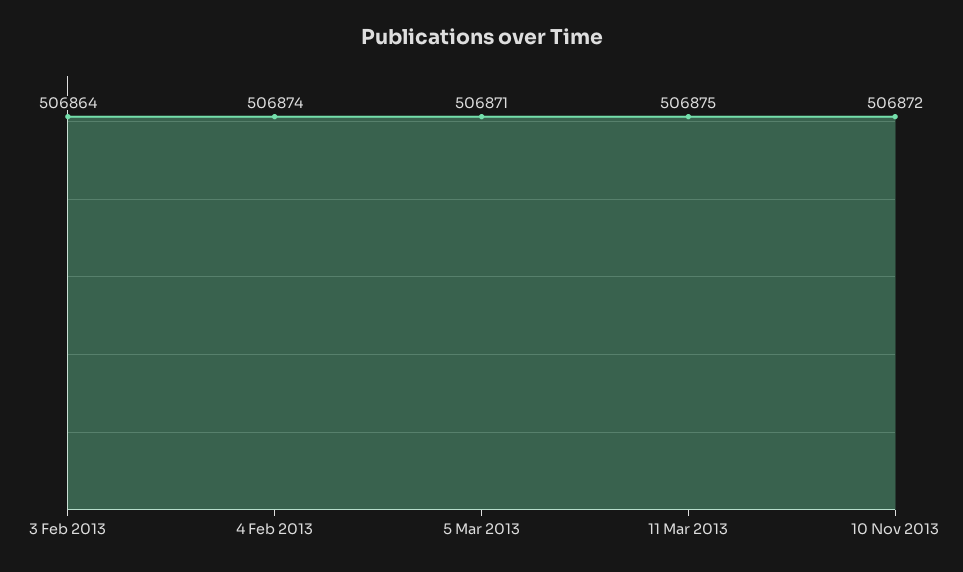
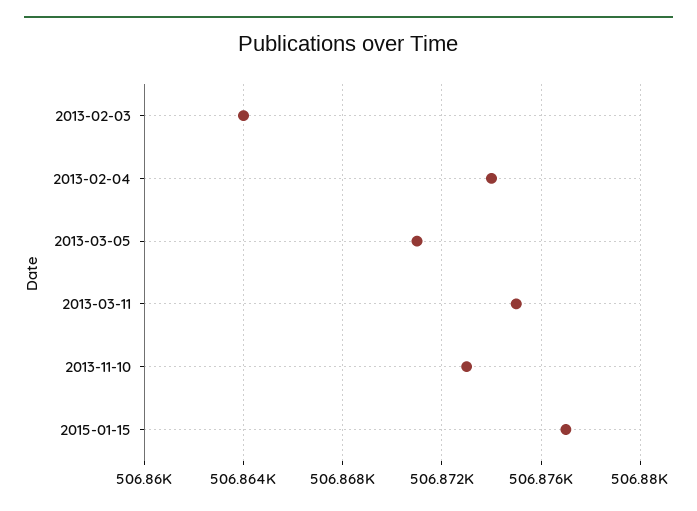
10 Nov 2013: 506872 -> 506873
2015-01-15: none -> 506877

